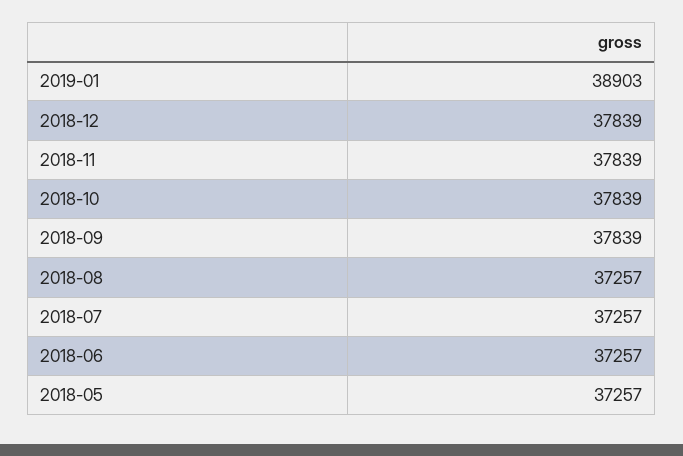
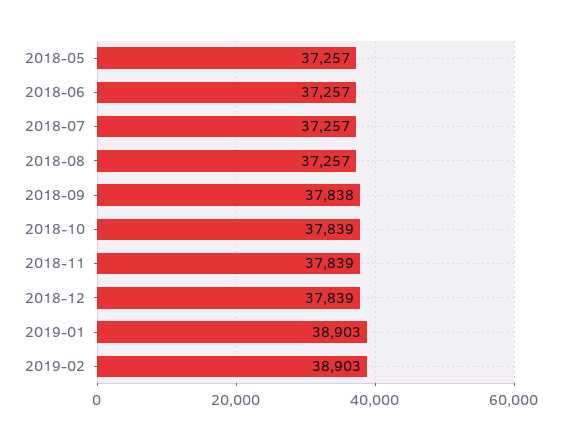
2018-09: 37839 -> 37838
2019-02: none -> 38903

